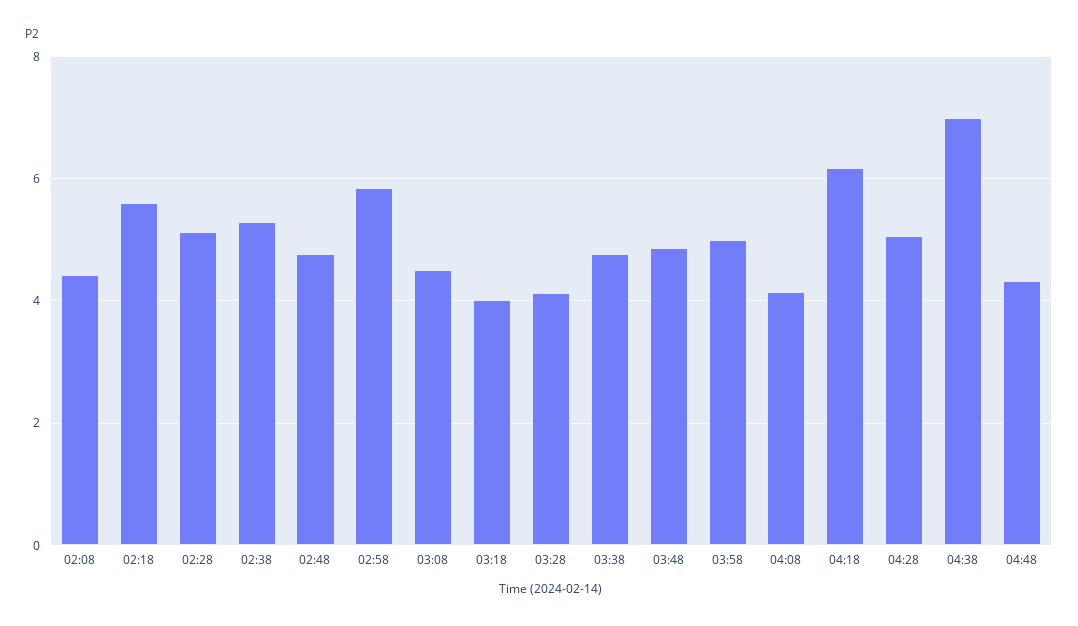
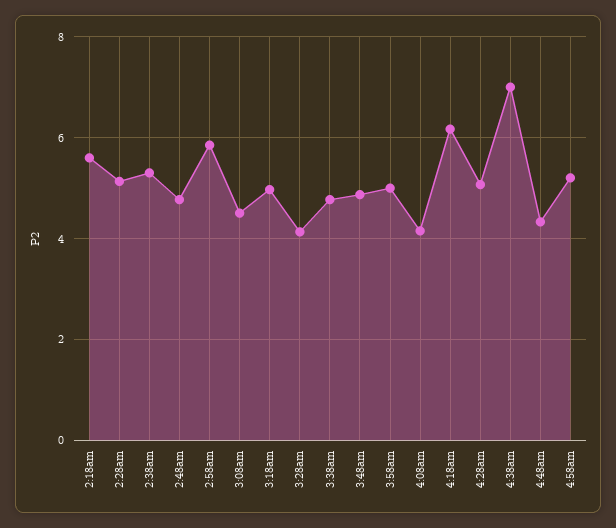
02:08: 4.4 -> none
03:18: 4 -> 5
4:58am: none -> 5.2

